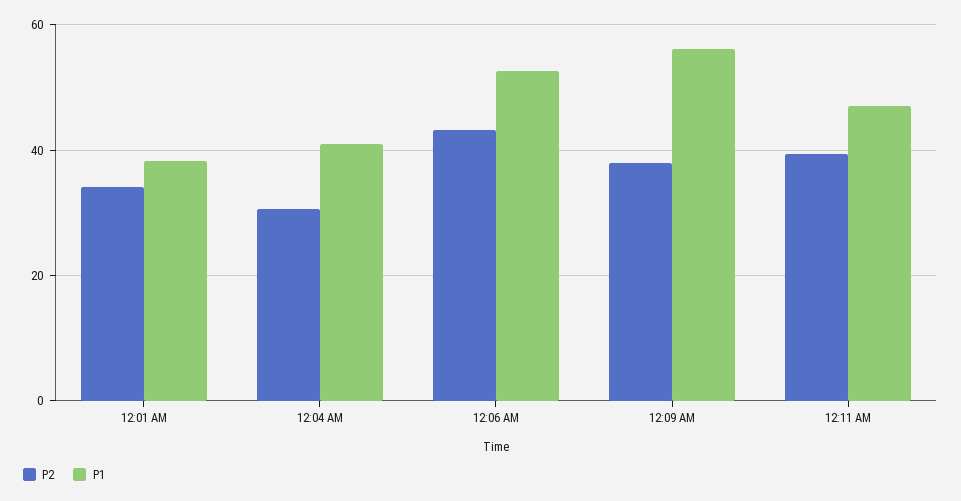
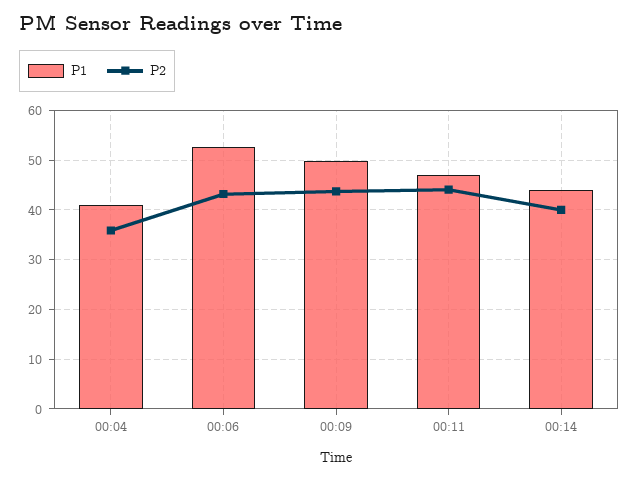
P2, 12:01 AM: 34 -> none
P1, 12:01 AM: 38 -> none
P2, 12:04 AM: 30 -> 36
P2, 12:09 AM: 38 -> 44
P1, 12:09 AM: 56 -> 50
P2, 12:11 AM: 40 -> 44
P1, 00:14: none -> 44
P2, 00:14: none -> 40

